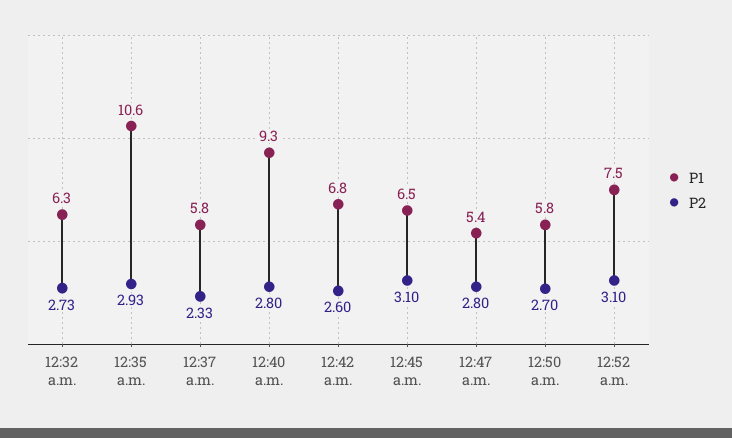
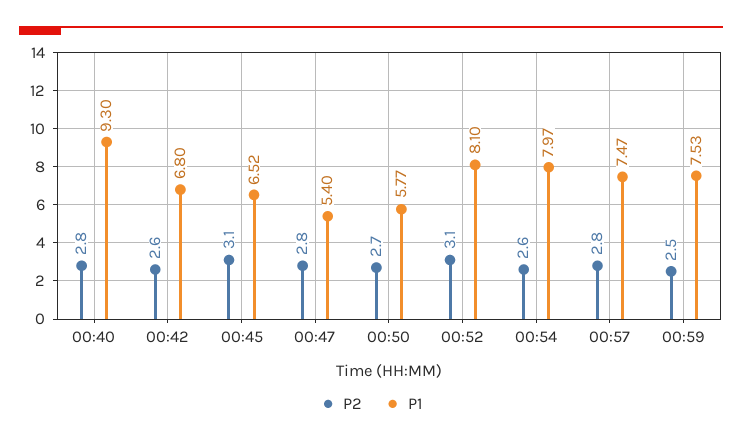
P1, 12:32 a.m.: 6.3 -> none
P2, 12:32 a.m.: 2.73 -> none
P1, 12:35 a.m.: 10.6 -> none
P2, 12:35 a.m.: 2.93 -> none
P1, 12:37 a.m.: 5.8 -> none
P2, 12:37 a.m.: 2.33 -> none
P1, 12:52 a.m.: 7.5 -> 8.1
P2, 00:54: none -> 2.6
P1, 00:54: none -> 7.97
P2, 00:57: none -> 2.8
P1, 00:57: none -> 7.47
P2, 00:59: none -> 2.5
P1, 00:59: none -> 7.53

